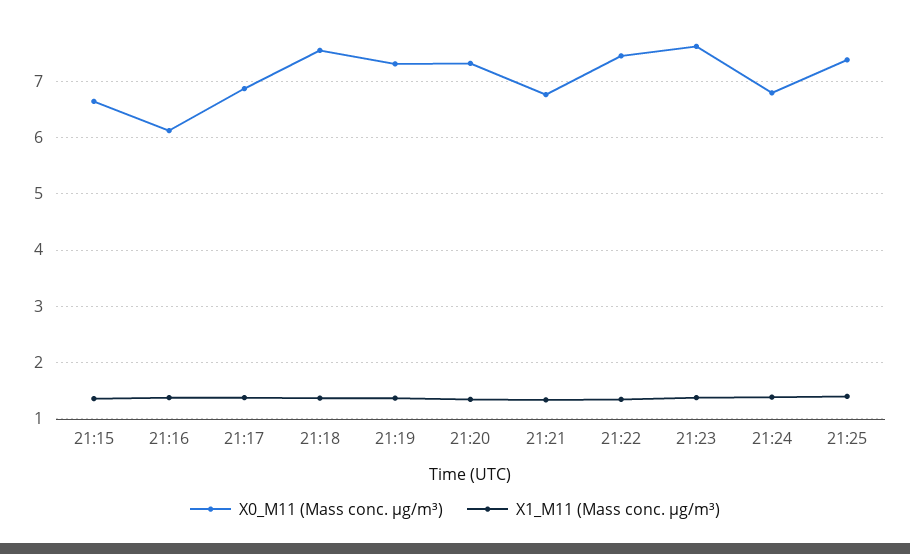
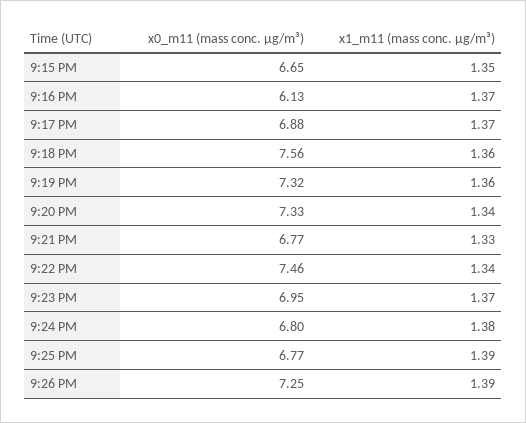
X0_M11 (Mass conc. μg/m³), 21:23: 7.6 -> 6.95
X0_M11 (Mass conc. μg/m³), 21:25: 7.4 -> 6.77
X0_M11 (Mass conc. μg/m³), 9:26 PM: none -> 7.25
X1_M11 (Mass conc. μg/m³), 9:26 PM: none -> 1.39

